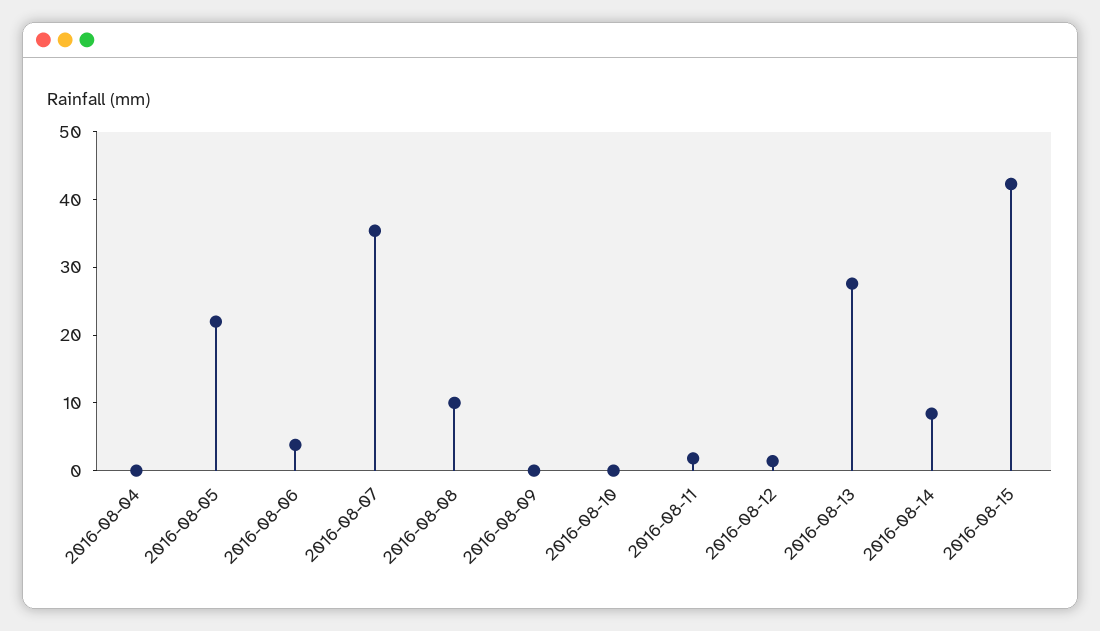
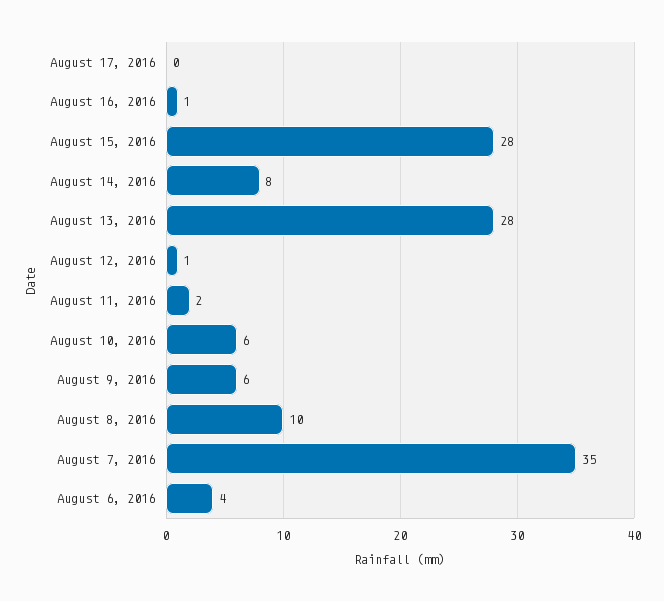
2016-08-04: 0 -> none
2016-08-05: 22 -> none
2016-08-09: 0 -> 6
2016-08-10: 0 -> 6
2016-08-15: 42 -> 28
August 17, 2016: none -> 0
August 16, 2016: none -> 1

